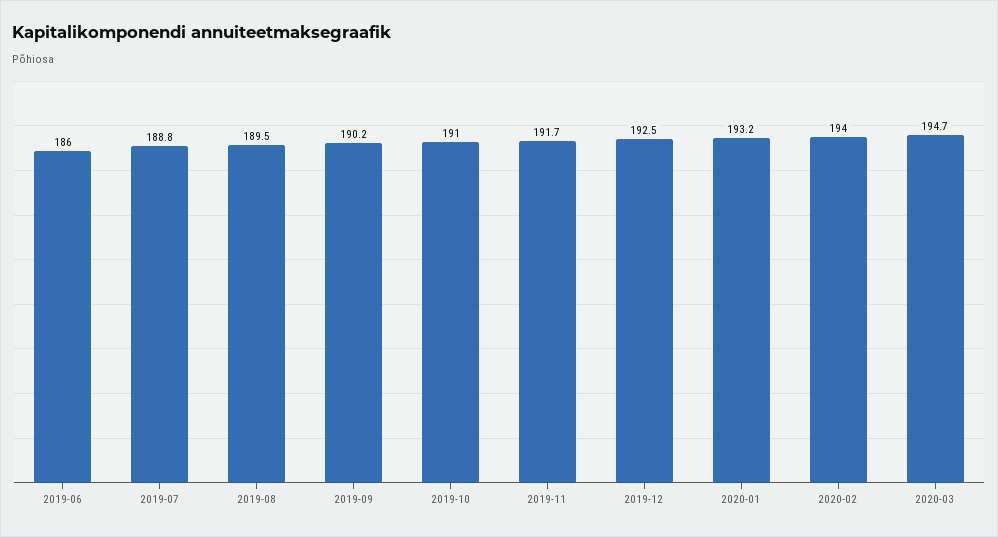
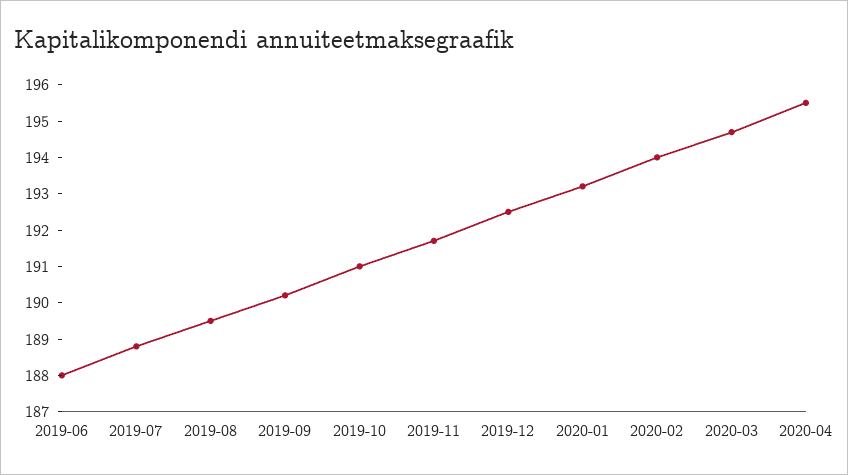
2019-06: 186 -> 188
2020-04: none -> 195.5

